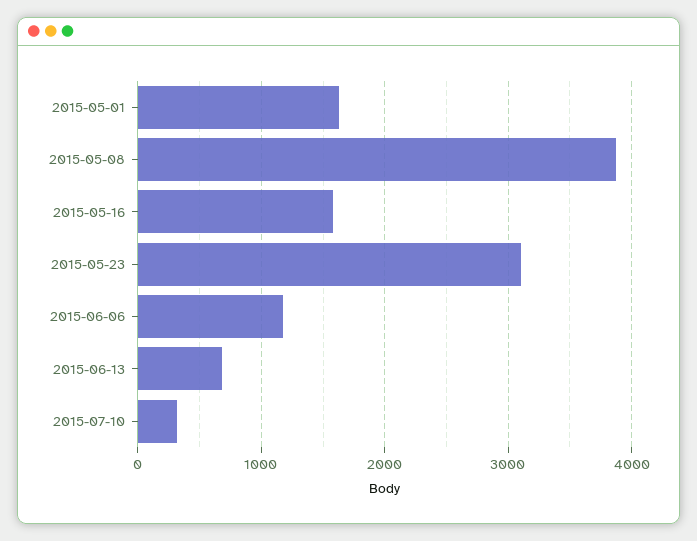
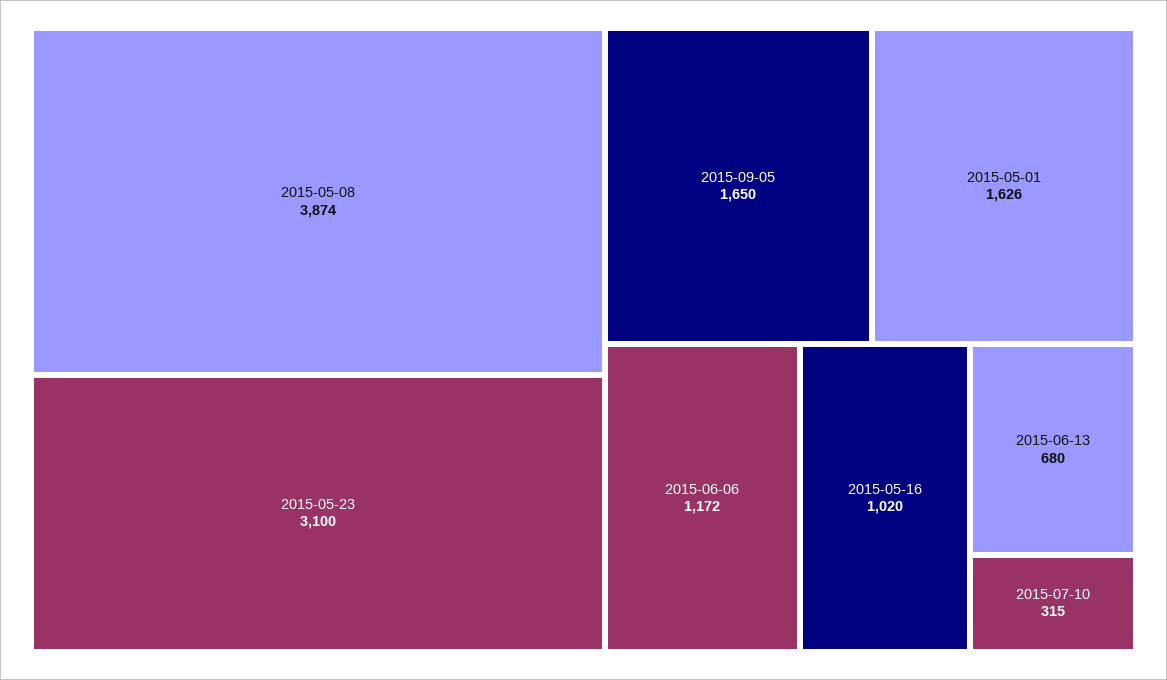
2015-05-16: 1600 -> 1020
2015-09-05: none -> 1650

